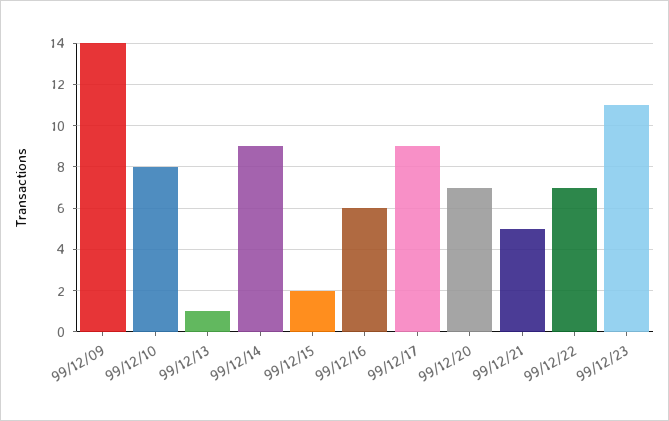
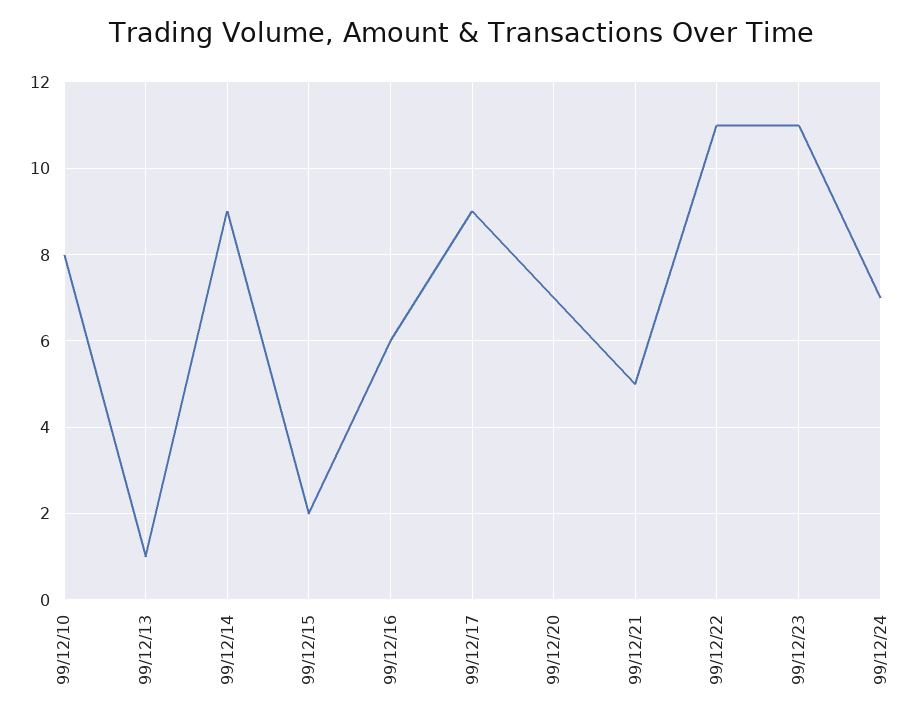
99/12/09: 14 -> none
99/12/22: 7 -> 11
99/12/24: none -> 7

